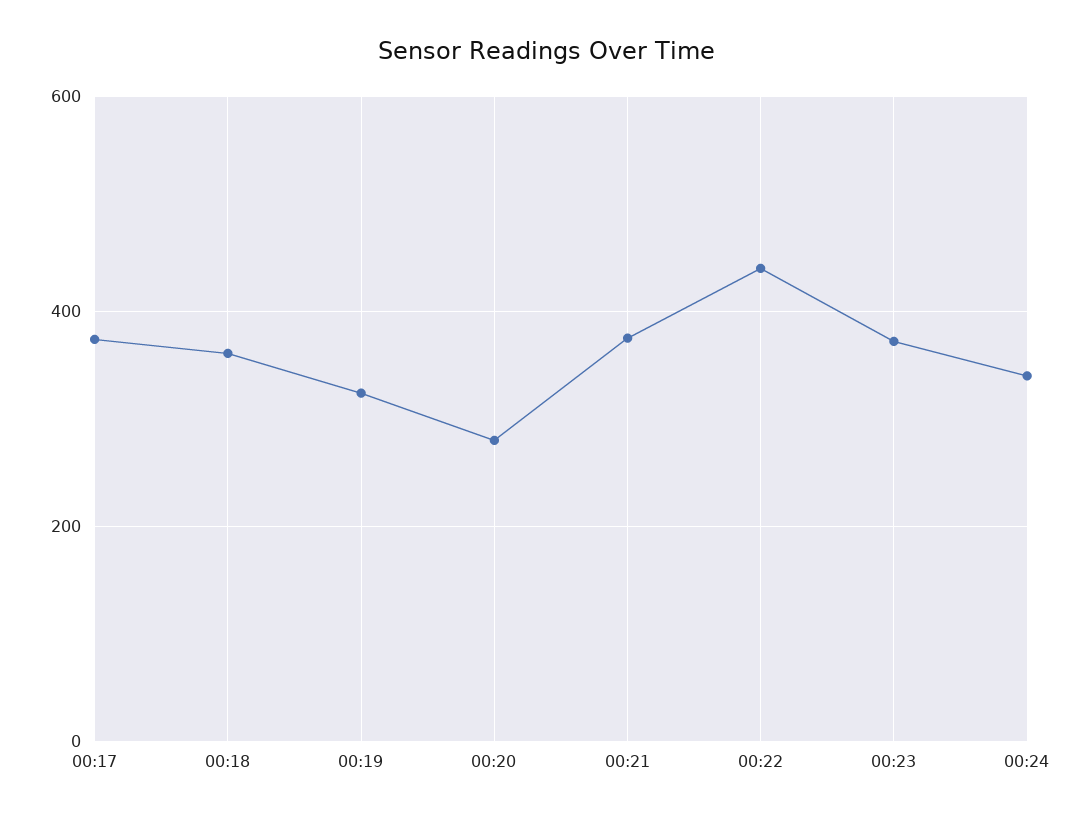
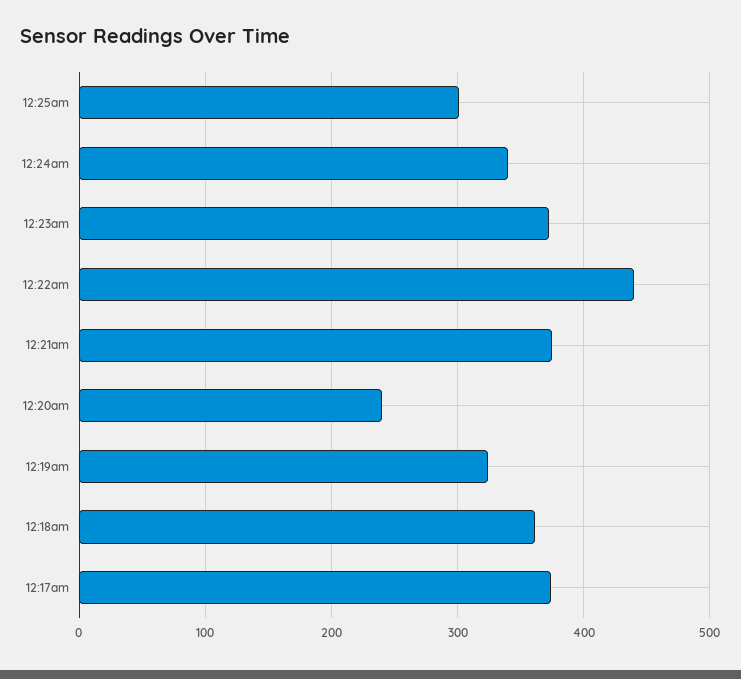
00:20: 280 -> 240
12:25am: none -> 300

